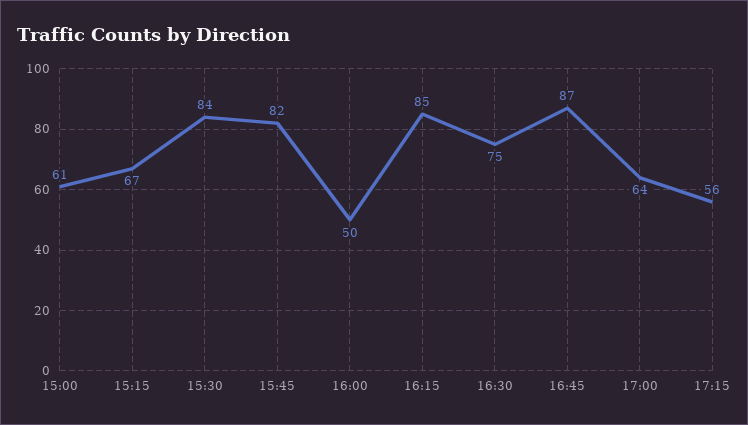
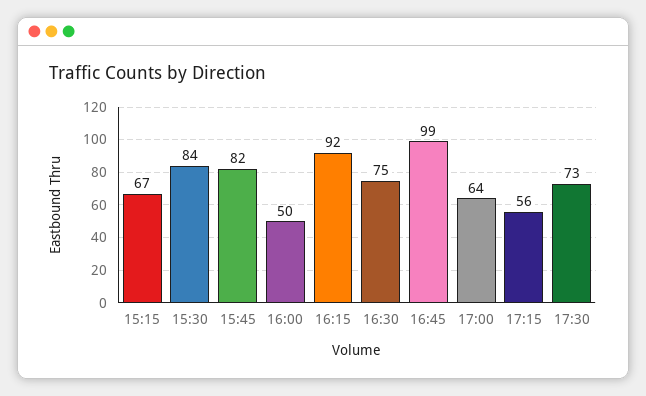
15:00: 61 -> none
16:15: 85 -> 92
16:45: 87 -> 99
17:30: none -> 73

